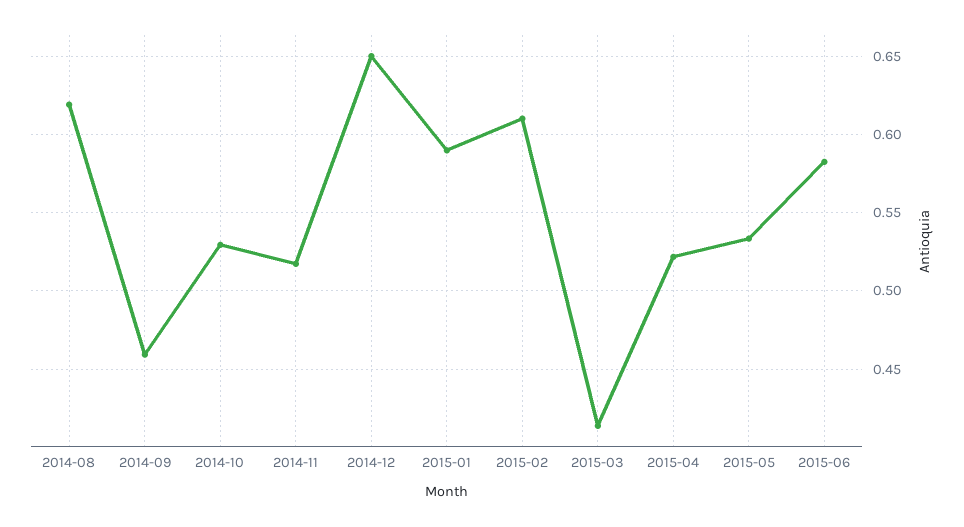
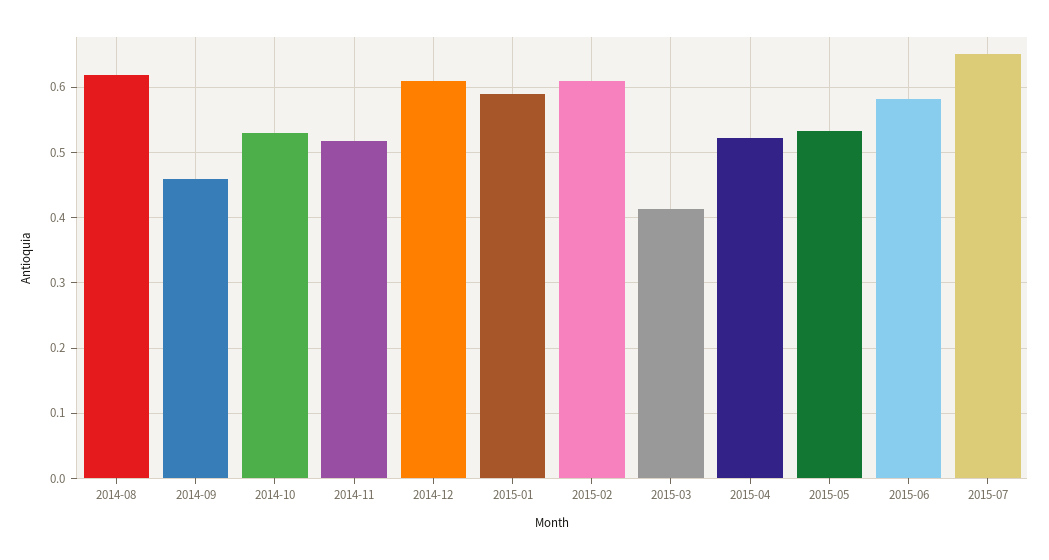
2014-12: 0.65 -> 0.61
2015-07: none -> 0.65

